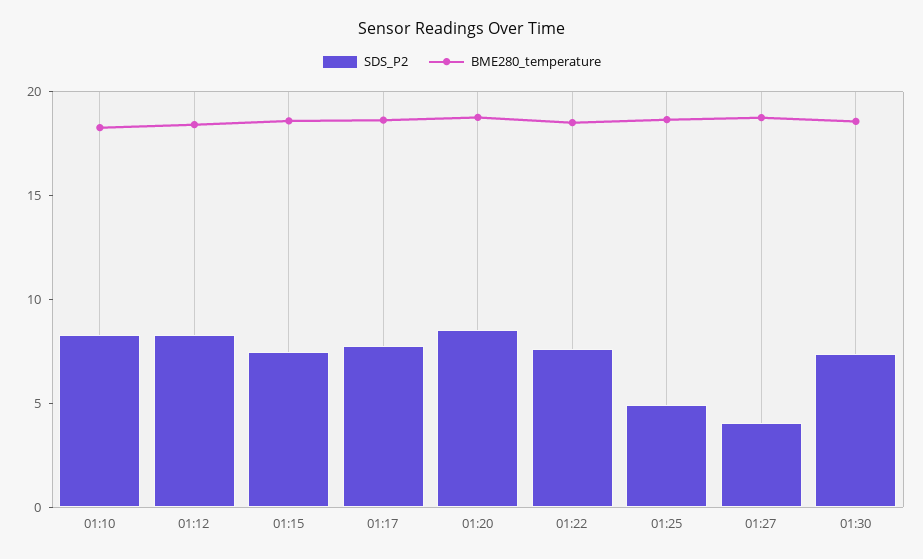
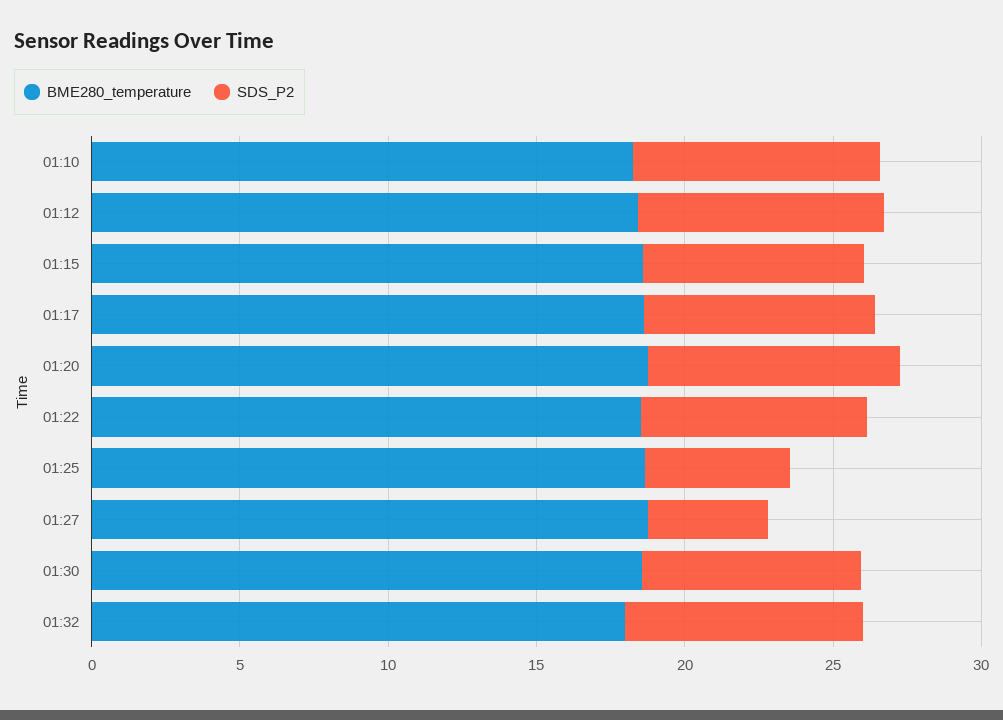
BME280_temperature, 01:32: none -> 18
SDS_P2, 01:32: none -> 8

